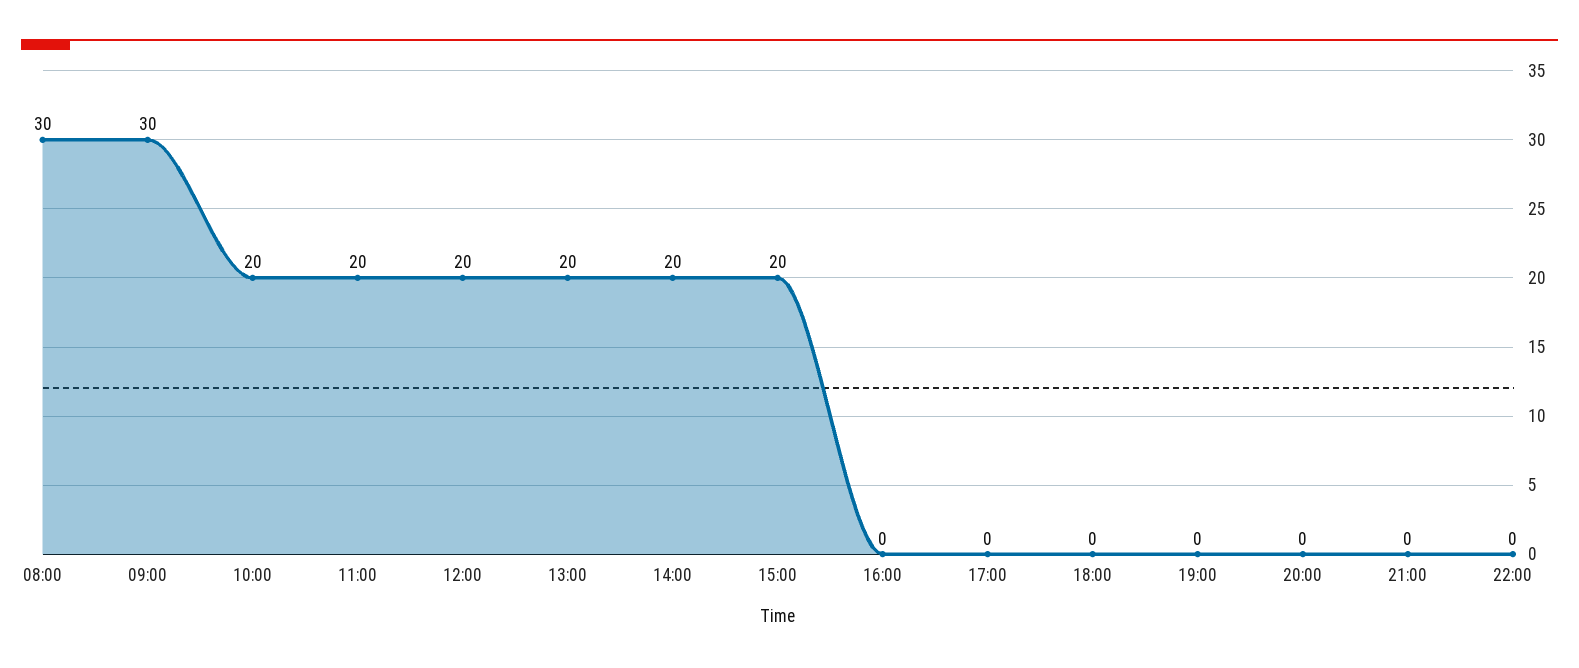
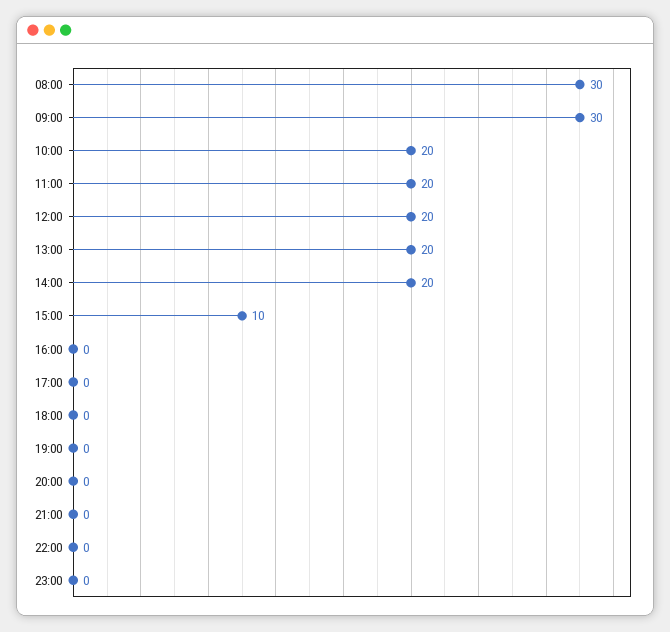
15:00: 20 -> 10
23:00: none -> 0

